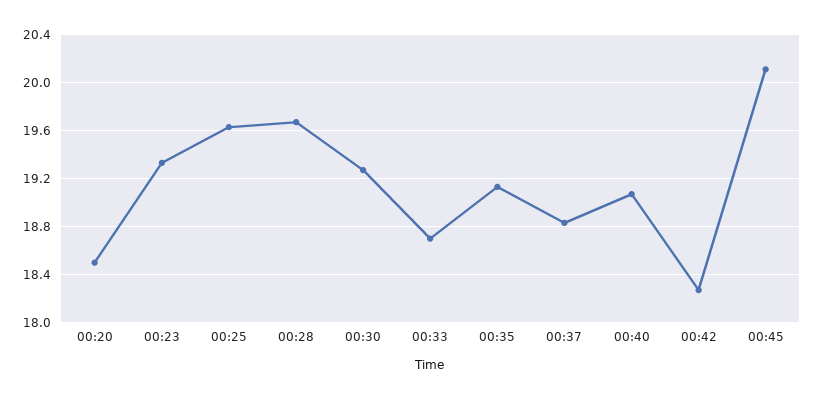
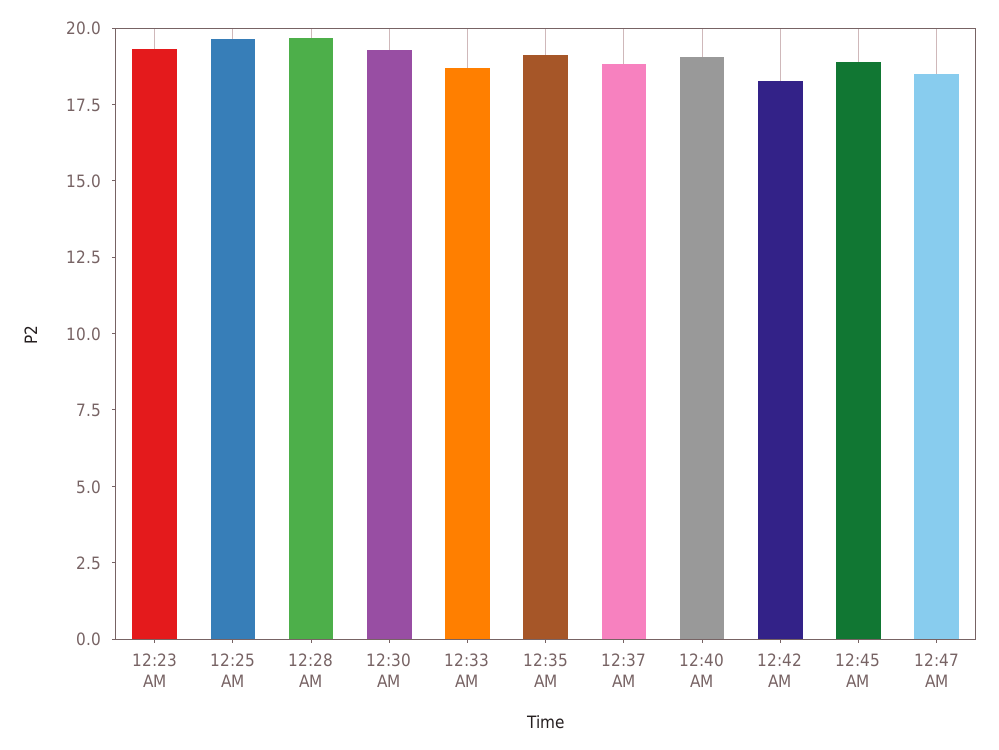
00:20: 18.5 -> none
00:45: 20.1 -> 19
12:47 AM: none -> 18.5

